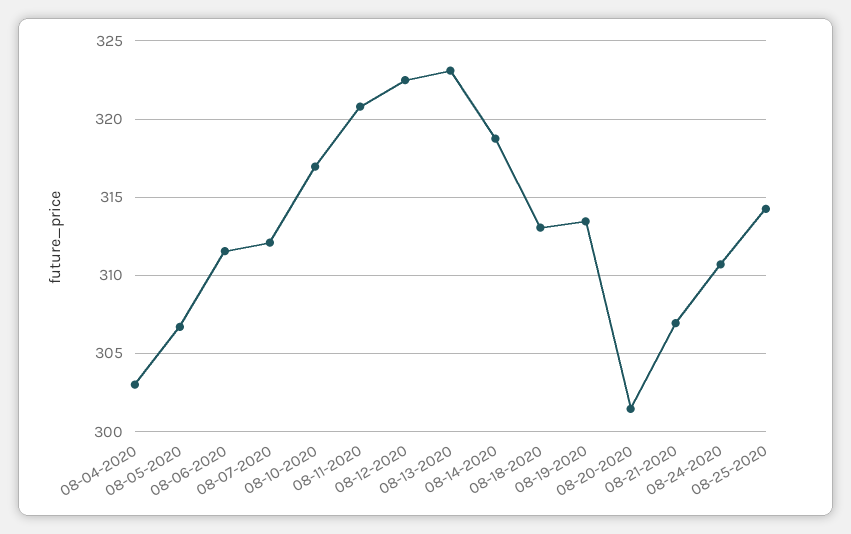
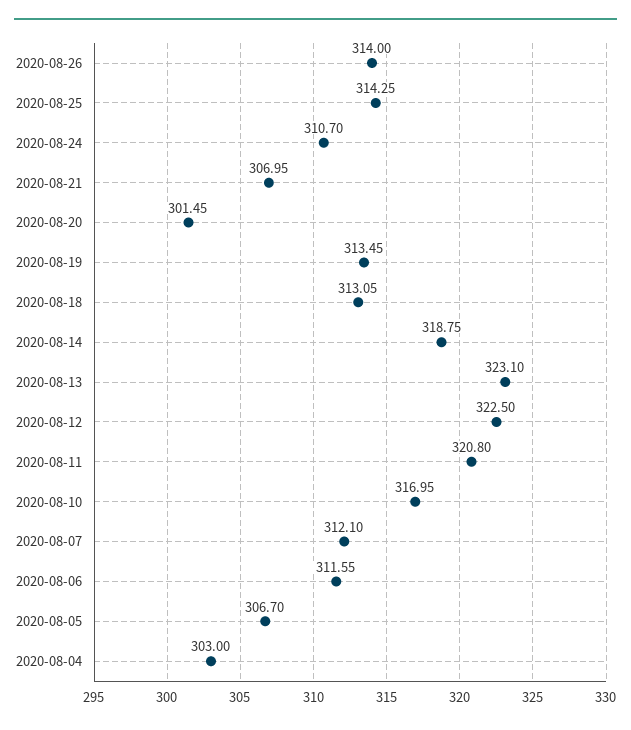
2020-08-26: none -> 314

